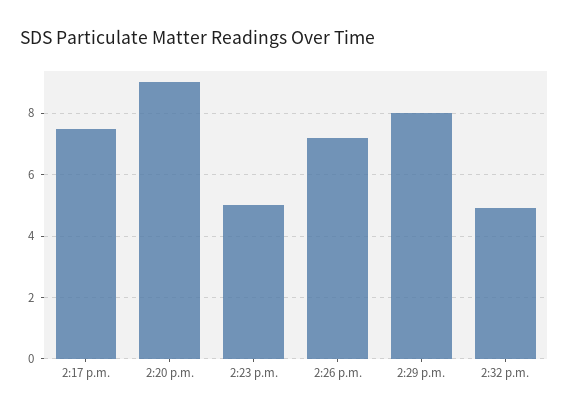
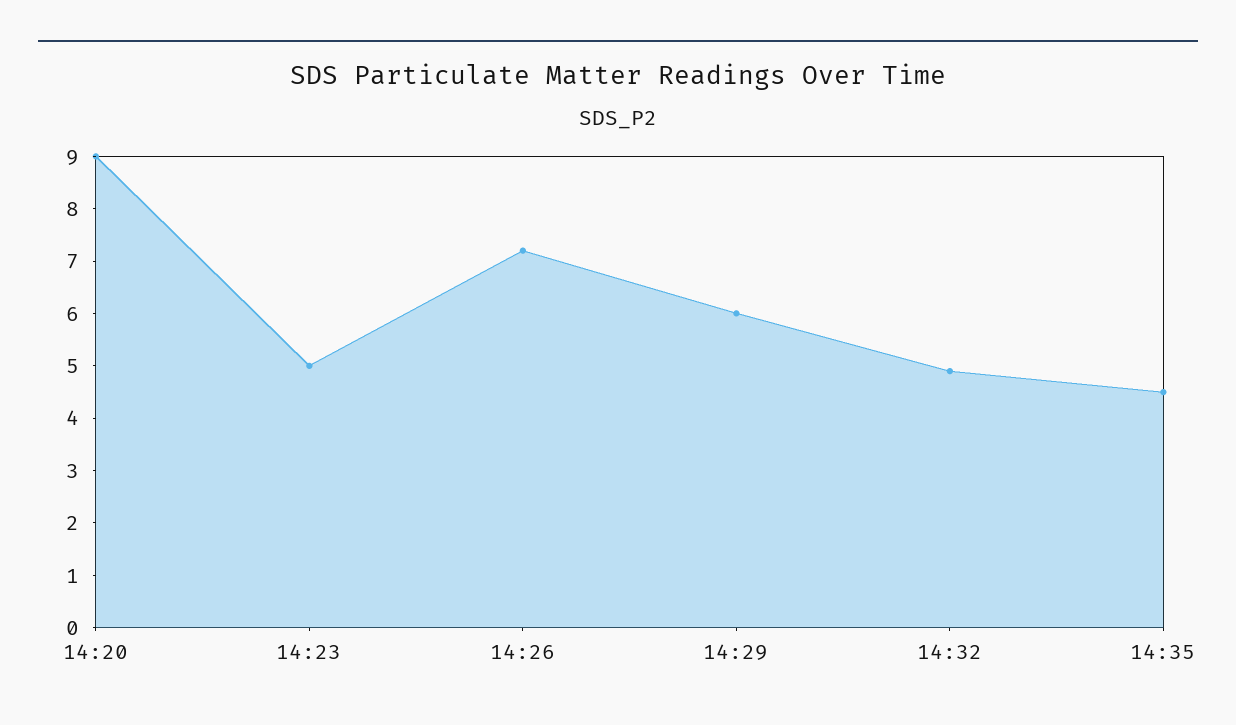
2:17 p.m.: 7.5 -> none
2:29 p.m.: 8 -> 6
14:35: none -> 4.5

